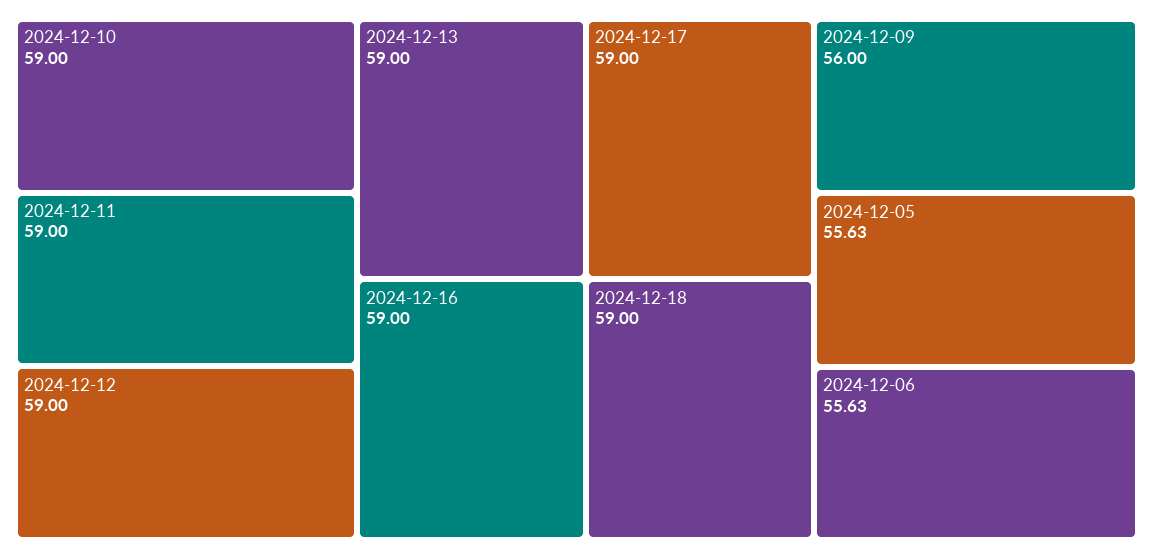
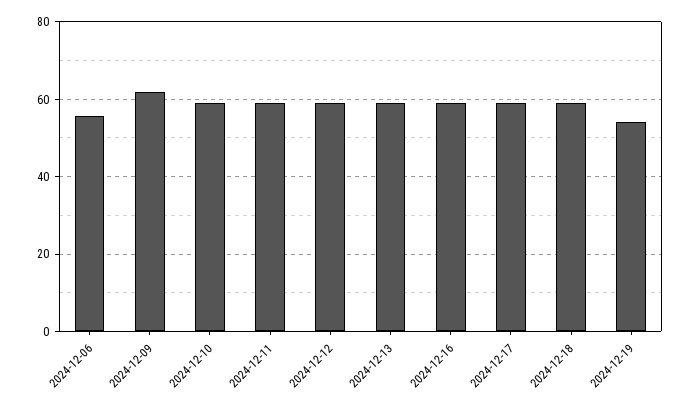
2024-12-09: 56 -> 62
2024-12-05: 55.63 -> none
2024-12-19: none -> 54

